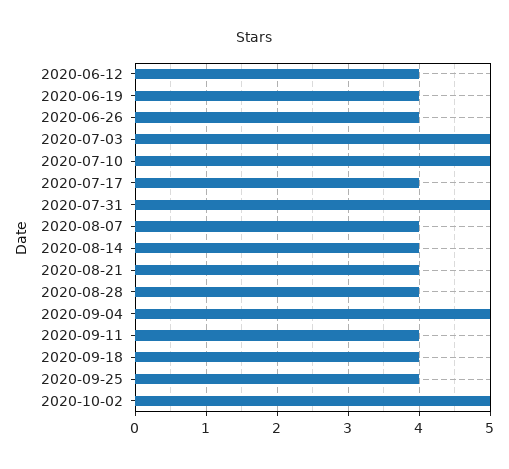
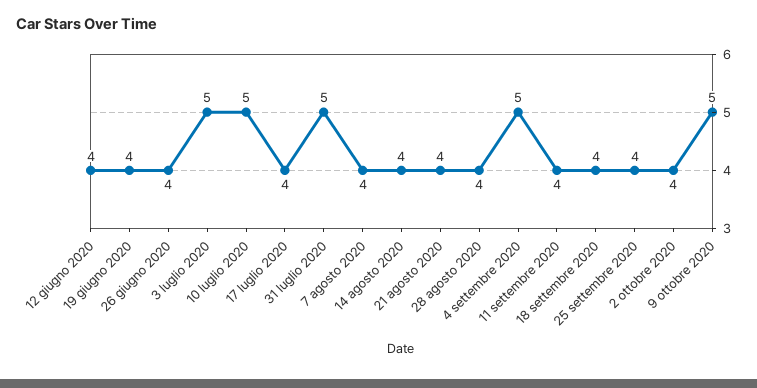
2020-10-02: 5 -> 4
9 ottobre 2020: none -> 5

